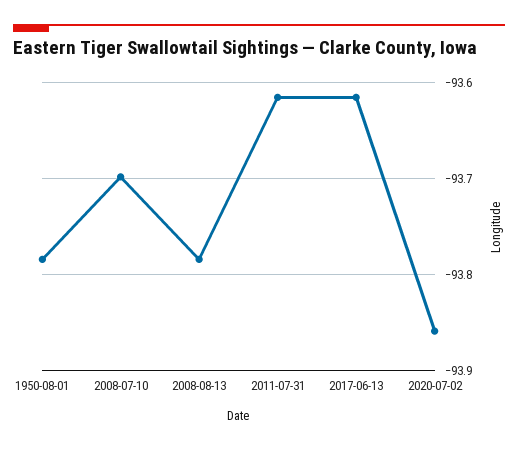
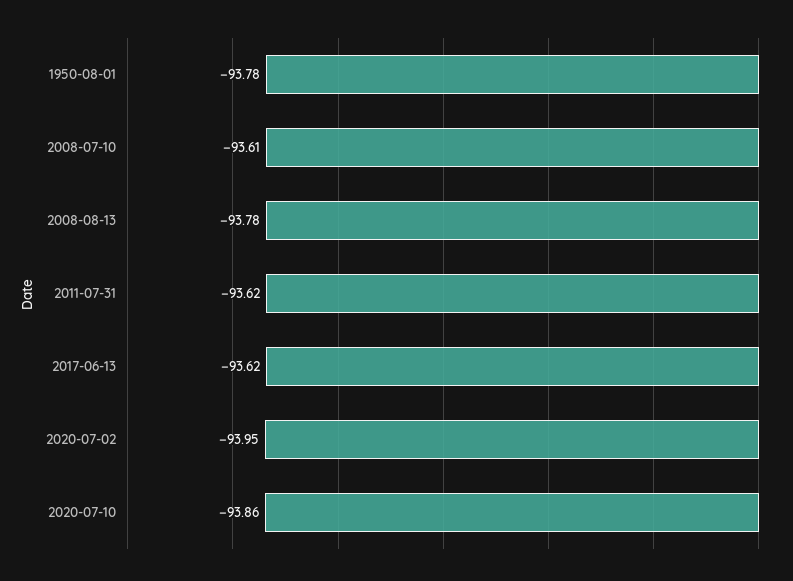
2008-07-10: -93.7 -> -93.61
2020-07-02: -93.86 -> -93.95
2020-07-10: none -> -93.86

